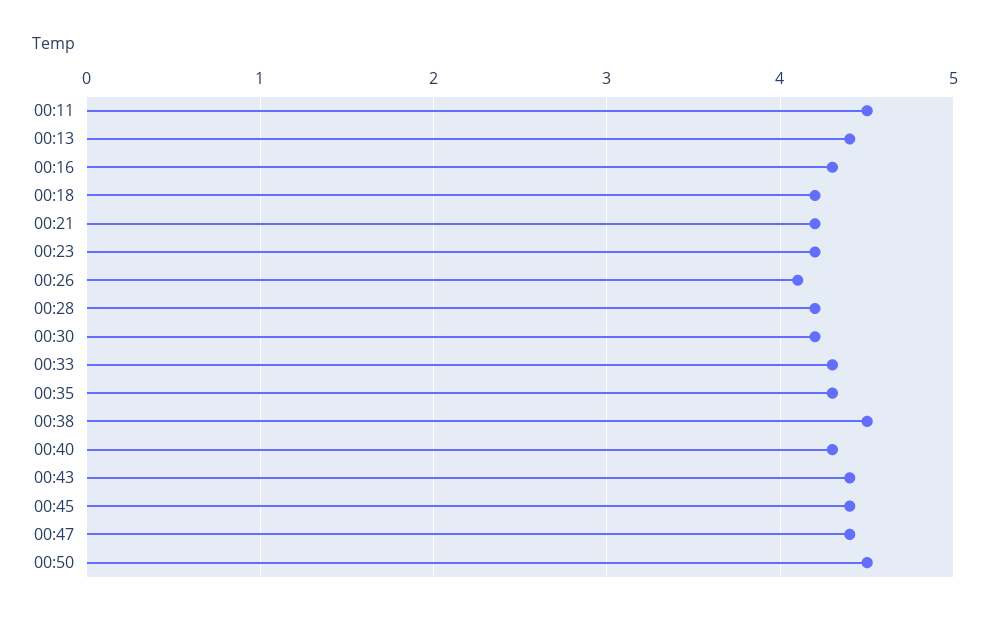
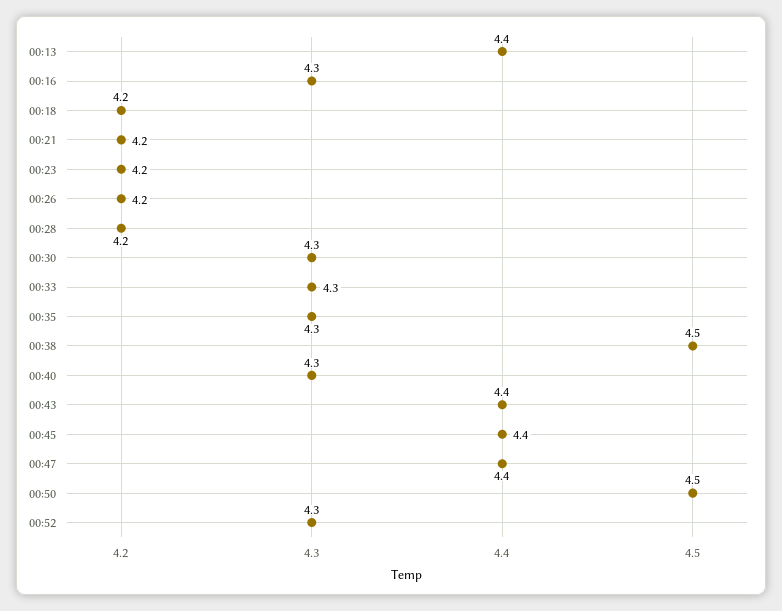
00:11: 4.5 -> none
00:26: 4.1 -> 4.2
00:30: 4.2 -> 4.3
00:52: none -> 4.3

